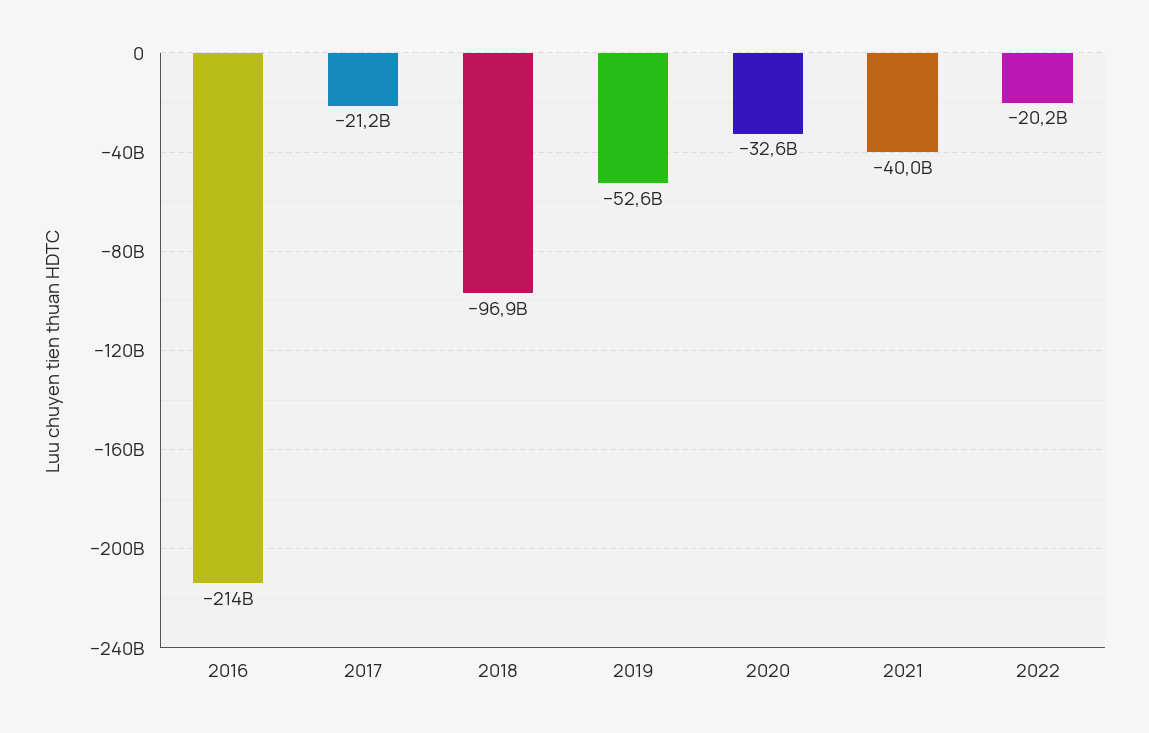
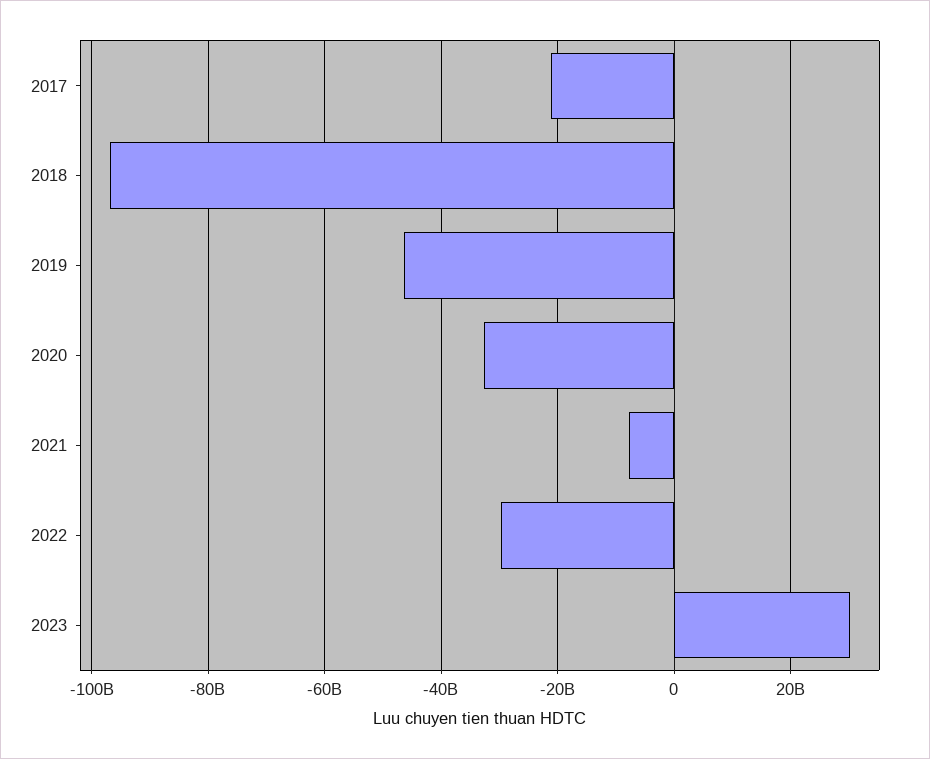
2016: -214000000000 -> none
2019: -52600000000 -> -46000000000
2021: -40000000000 -> -8000000000
2022: -20200000000 -> -30000000000
2023: none -> 30000000000

